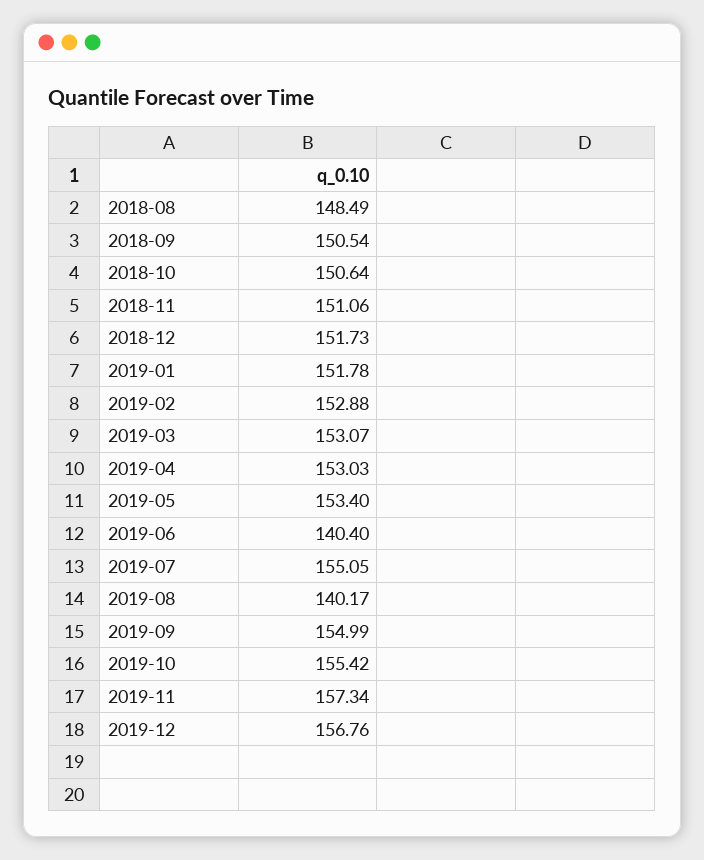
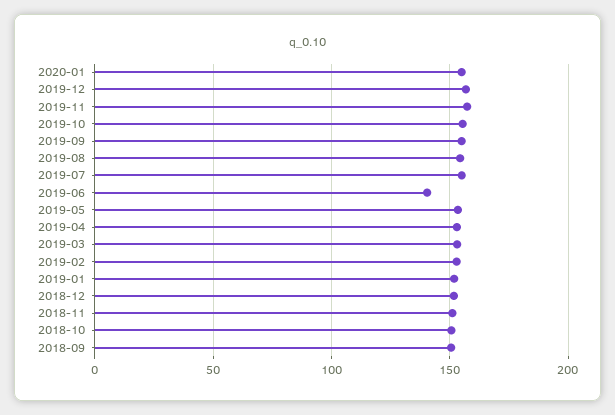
2018-08: 148.49 -> none
2019-08: 140.17 -> 155
2020-01: none -> 155

